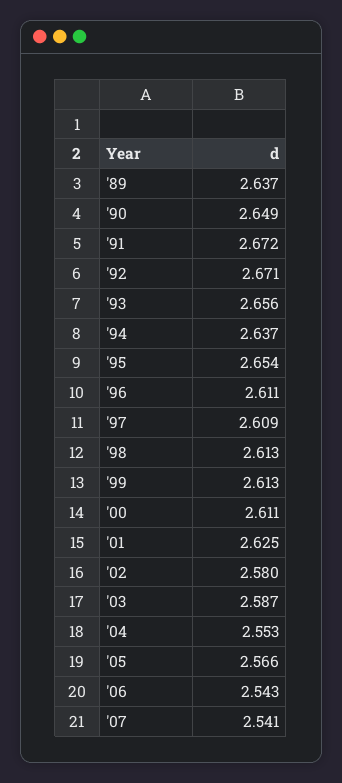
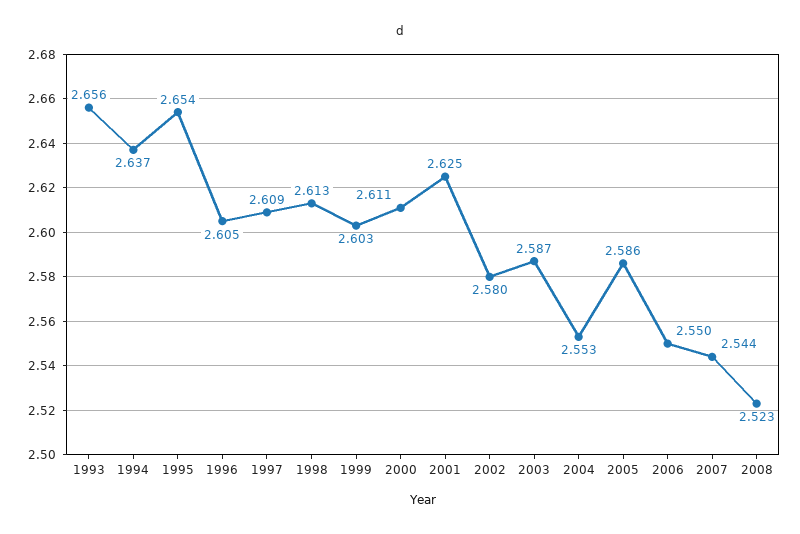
'89: 2.637 -> none
'90: 2.649 -> none
'91: 2.672 -> none
'92: 2.671 -> none
'96: 2.611 -> 2.605
'99: 2.613 -> 2.603
'05: 2.566 -> 2.586
'06: 2.543 -> 2.55
'07: 2.541 -> 2.544
2008: none -> 2.523

